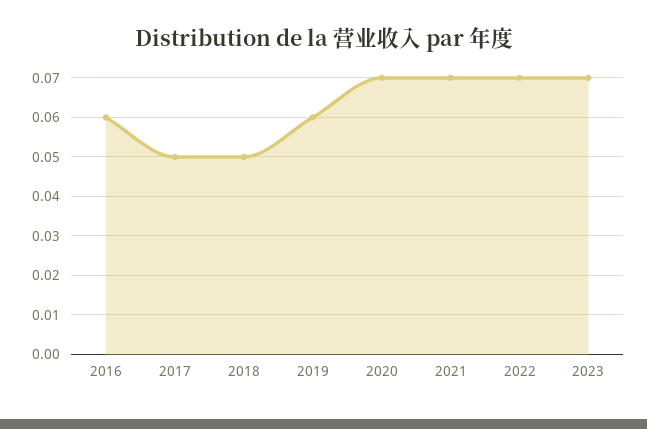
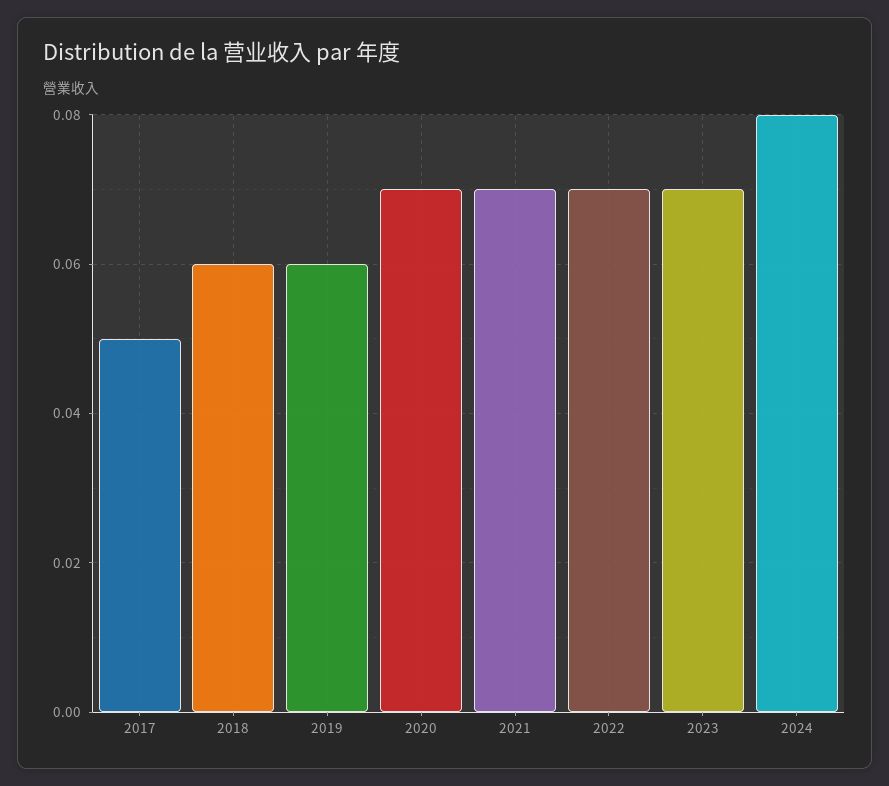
2016: 0.06 -> none
2018: 0.05 -> 0.06
2024: none -> 0.08

